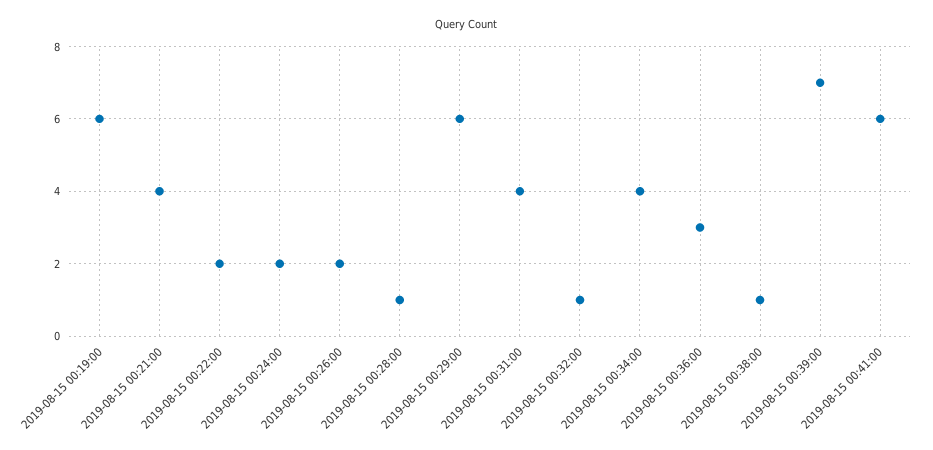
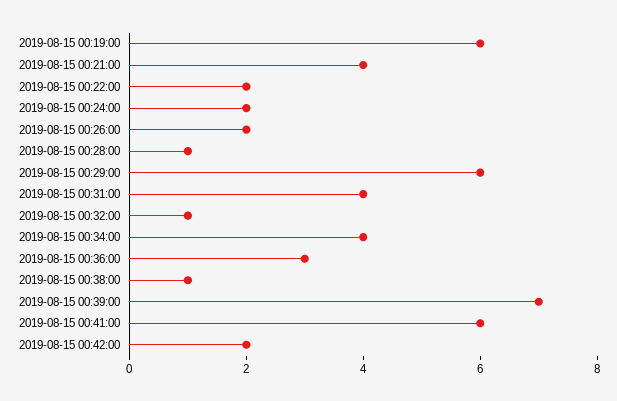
2019-08-15 00:42:00: none -> 2

